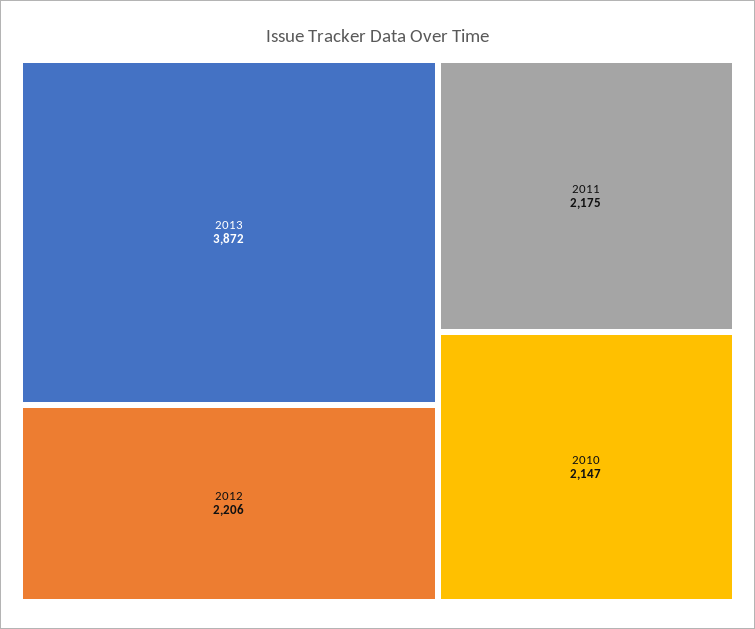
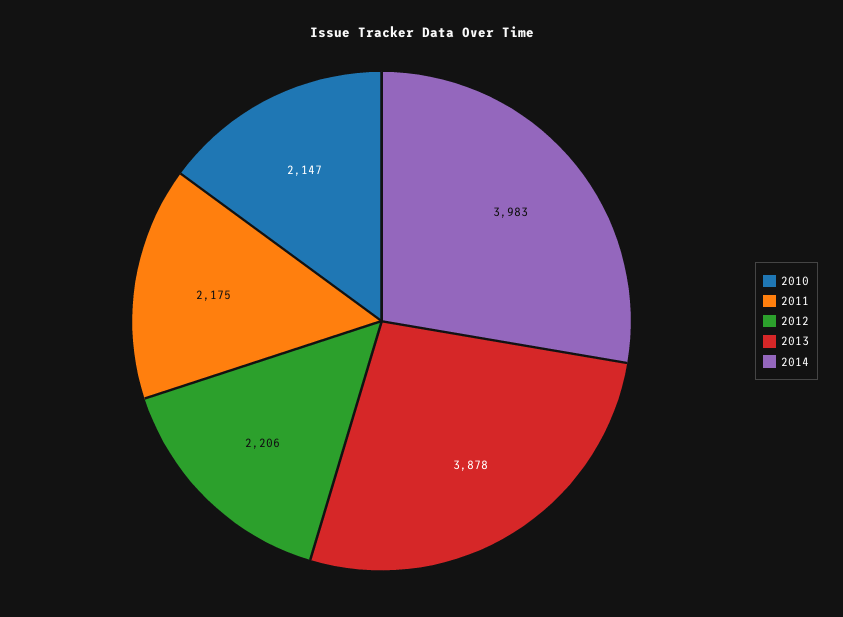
2013: 3872 -> 3878
2014: none -> 3983

